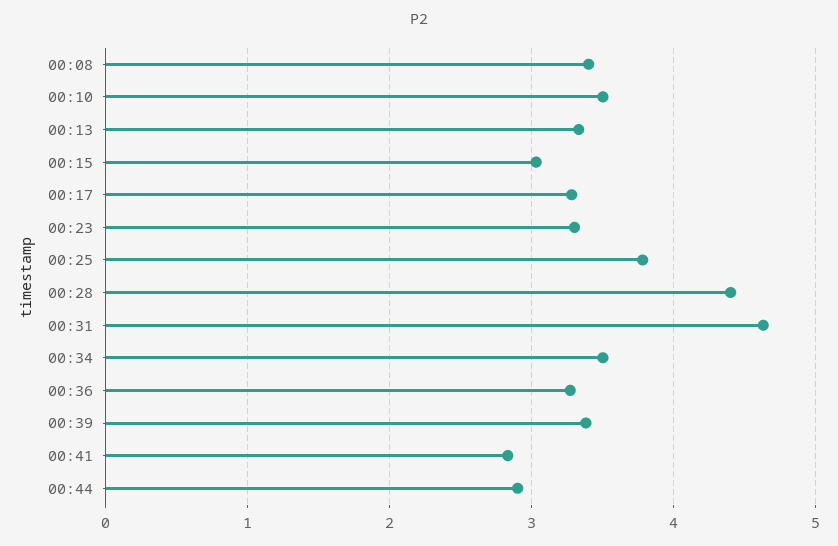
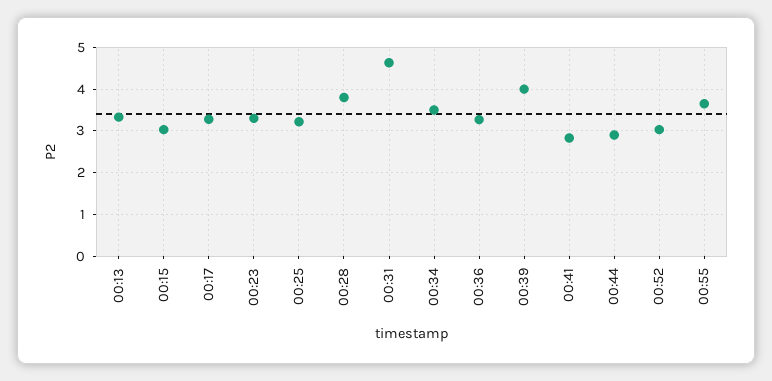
00:08: 3.4 -> none
00:10: 3.5 -> none
00:25: 3.8 -> 3.2
00:28: 4.4 -> 3.8
00:39: 3.4 -> 4
00:52: none -> 3
00:55: none -> 3.6

